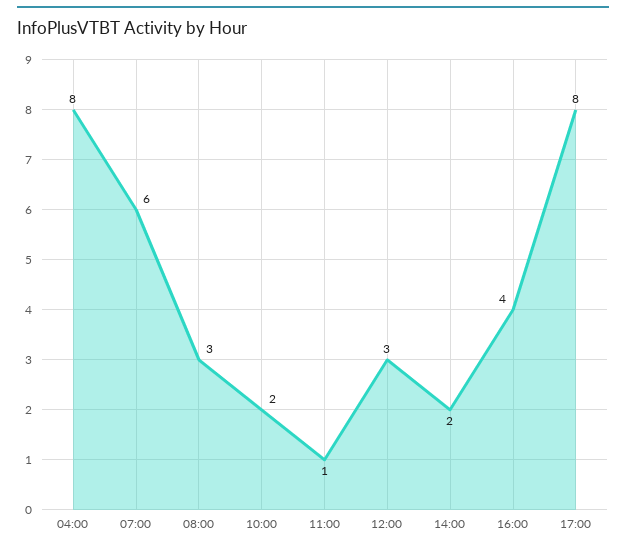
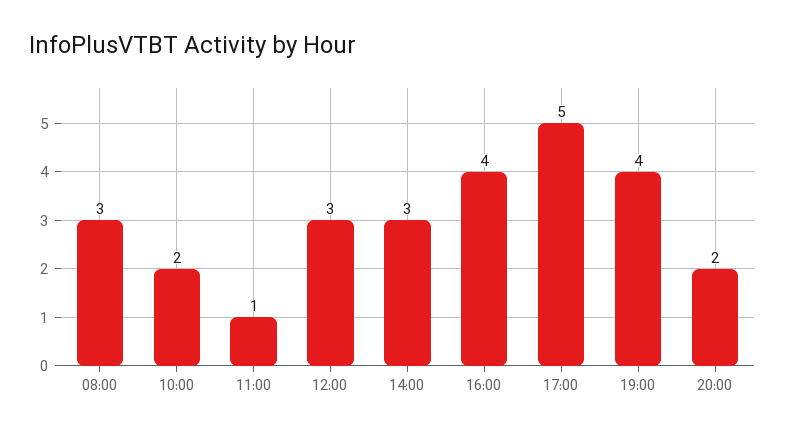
04:00: 8 -> none
07:00: 6 -> none
14:00: 2 -> 3
17:00: 8 -> 5
19:00: none -> 4
20:00: none -> 2

